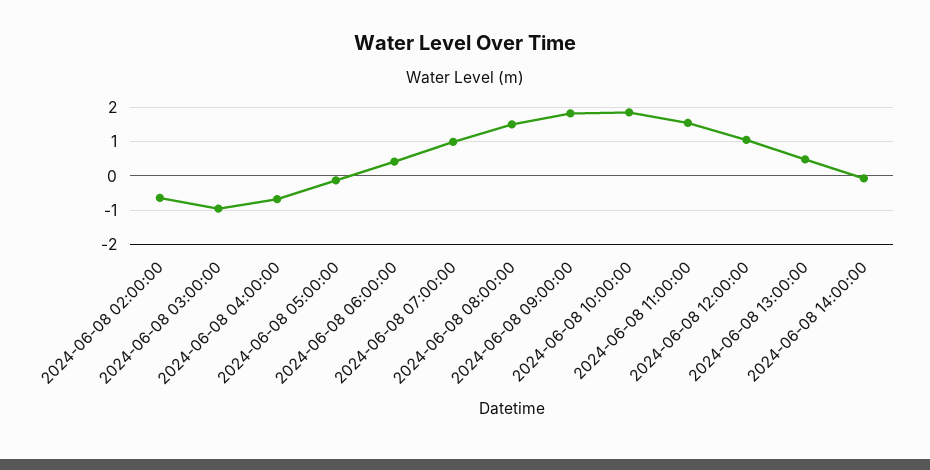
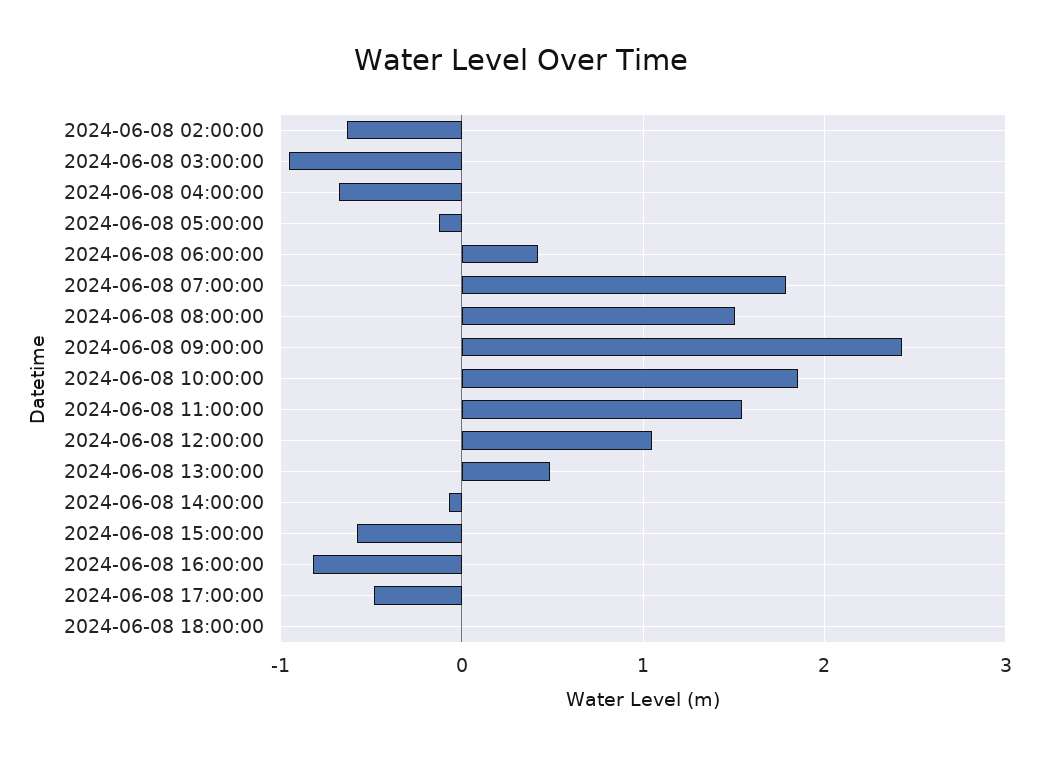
2024-06-08 07:00:00: 1 -> 1.8
2024-06-08 09:00:00: 1.8 -> 2.4
2024-06-08 15:00:00: none -> -0.6
2024-06-08 16:00:00: none -> -0.8
2024-06-08 17:00:00: none -> -0.5
2024-06-08 18:00:00: none -> 0

